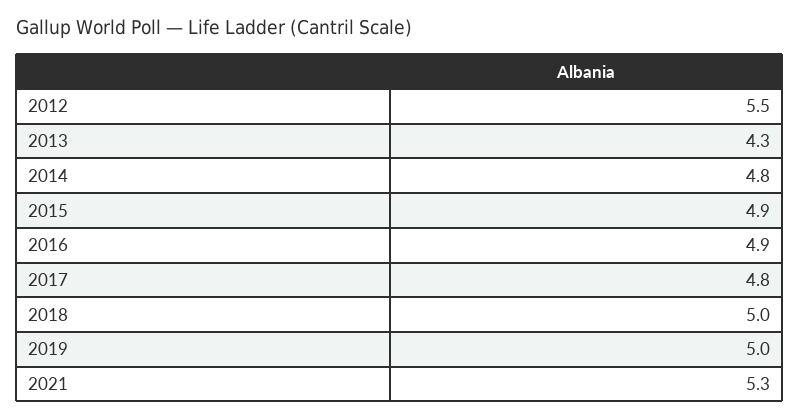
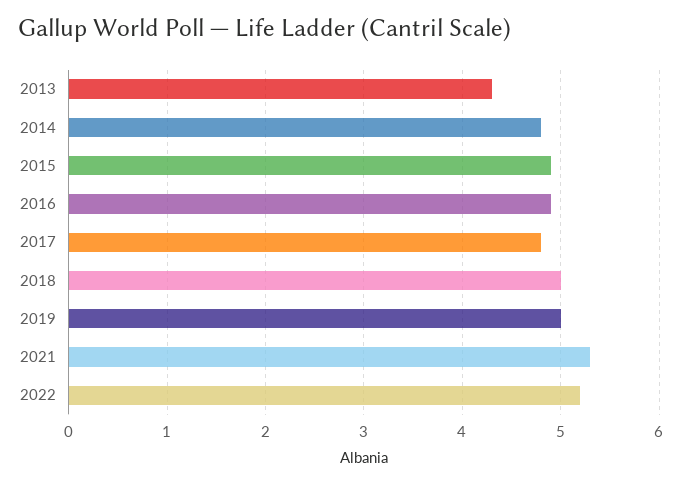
2012: 5.5 -> none
2022: none -> 5.2

